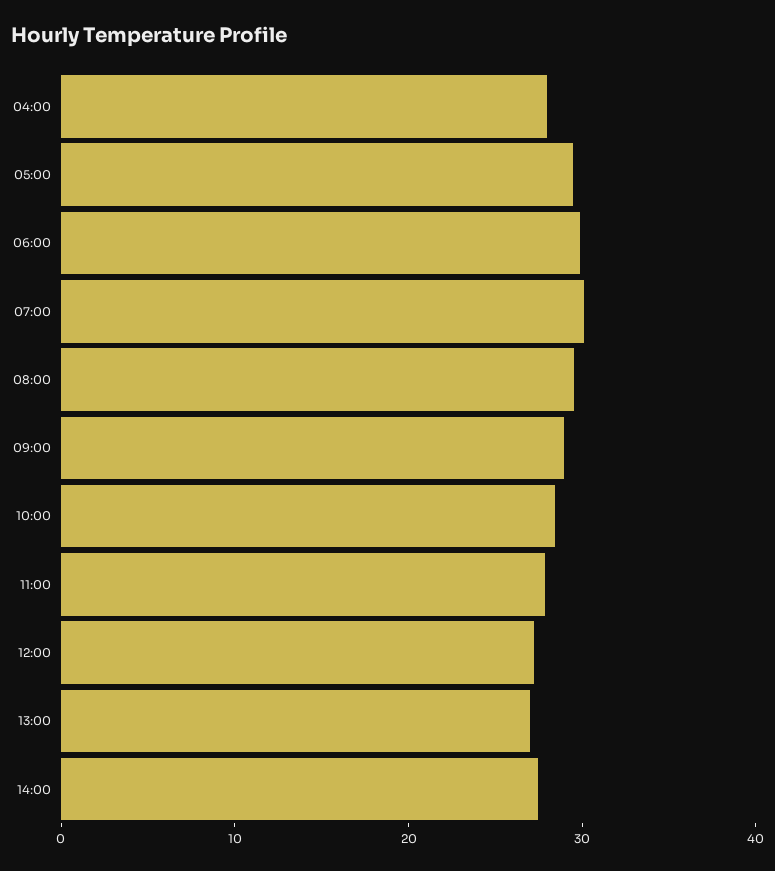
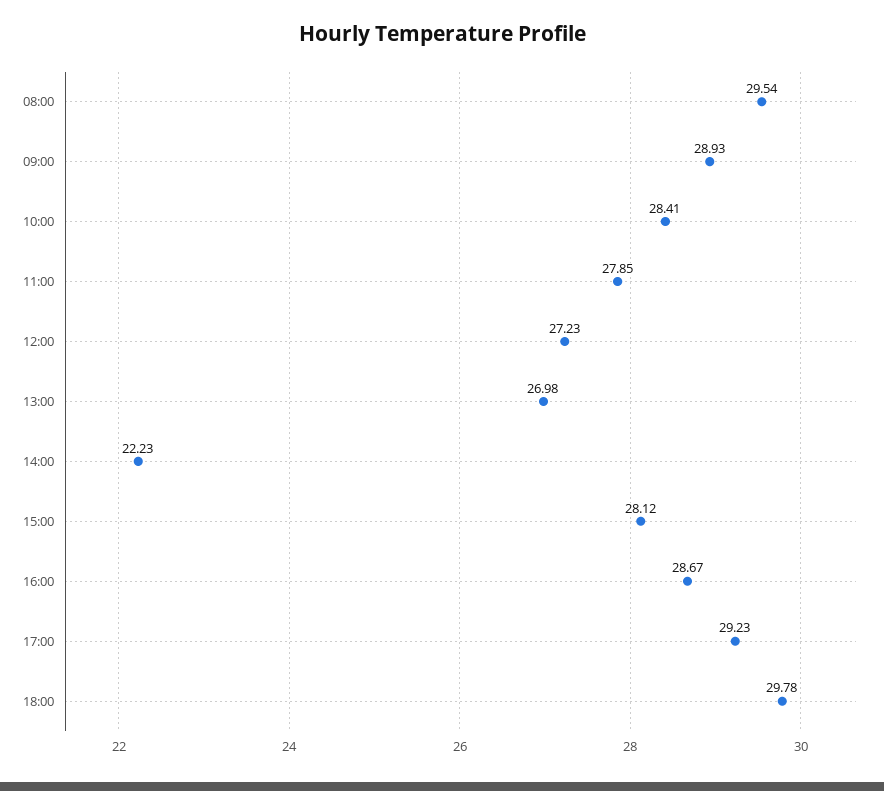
04:00: 28 -> none
05:00: 30 -> none
06:00: 30 -> none
07:00: 30 -> none
14:00: 28 -> 22.23
15:00: none -> 28.12
16:00: none -> 28.67
17:00: none -> 29.23
18:00: none -> 29.78

